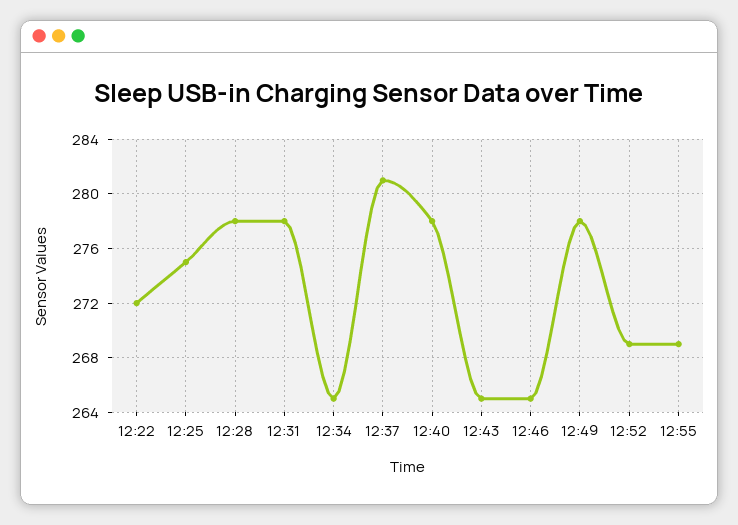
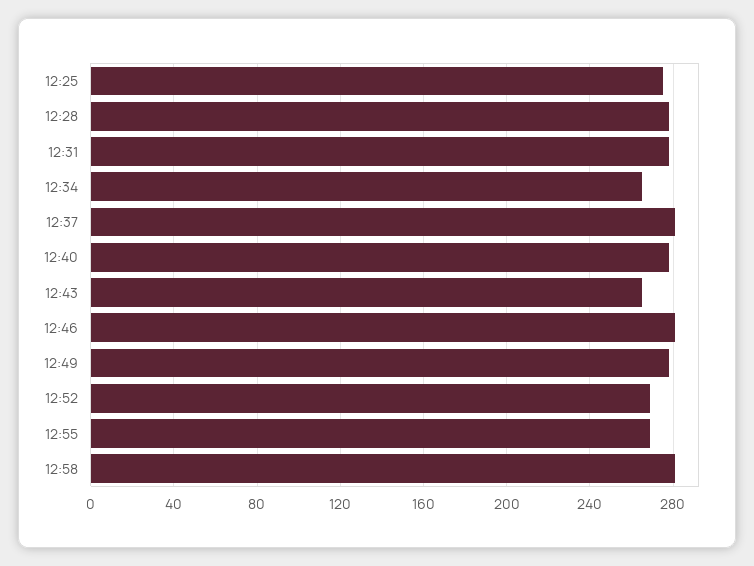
12:22: 272 -> none
12:46: 265 -> 280
12:58: none -> 280

